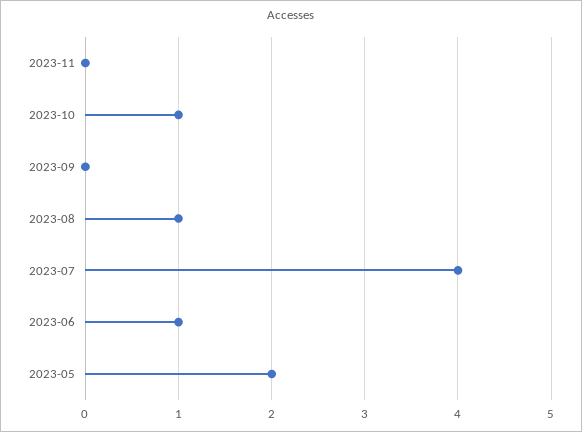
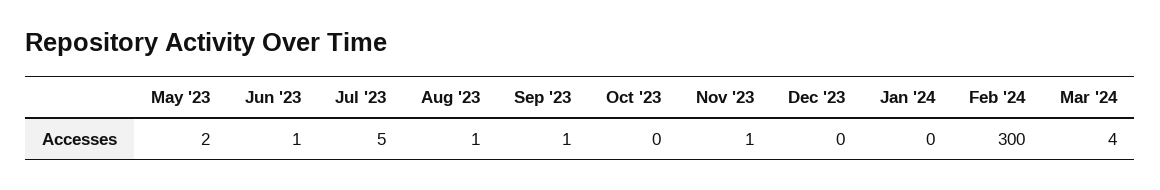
2023-11: 0 -> 1
2023-10: 1 -> 0
2023-09: 0 -> 1
2023-07: 4 -> 5
Dec '23: none -> 0
Jan '24: none -> 0
Feb '24: none -> 300
Mar '24: none -> 4

